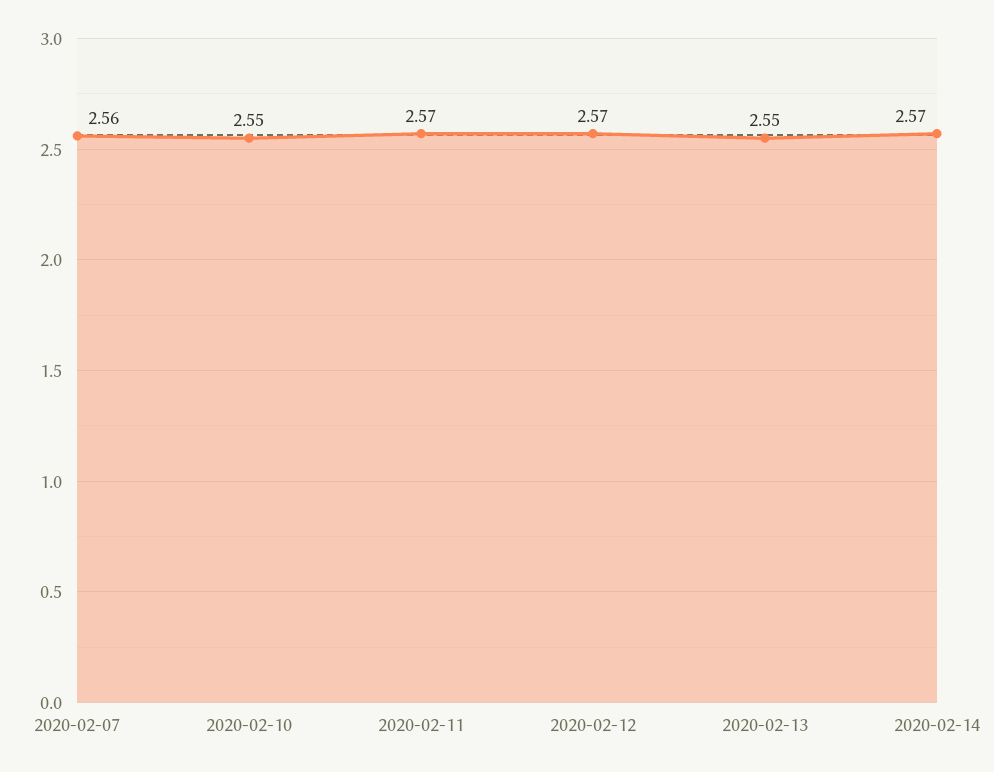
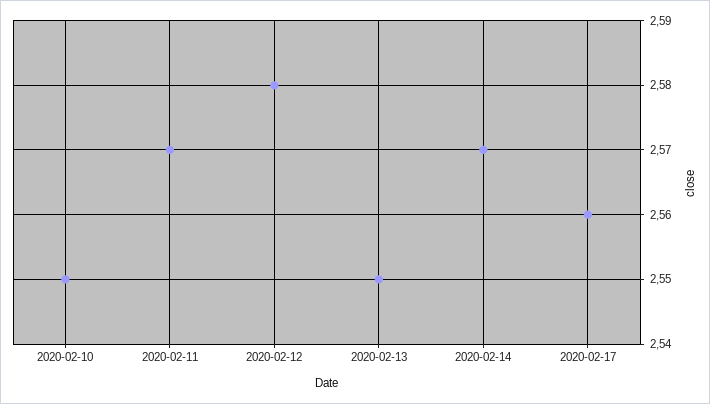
2020-02-07: 2.56 -> none
2020-02-12: 2.57 -> 2.58
2020-02-17: none -> 2.56

